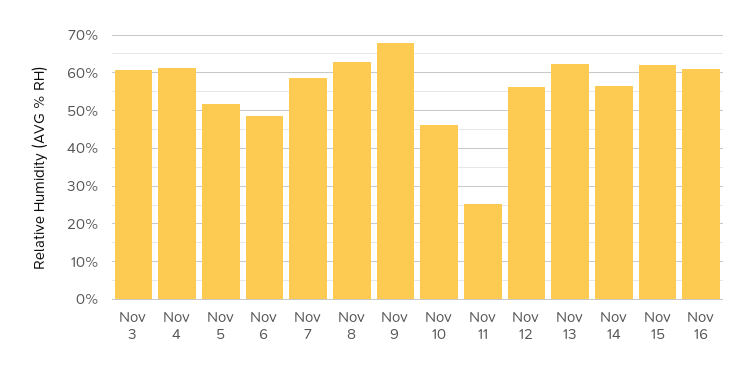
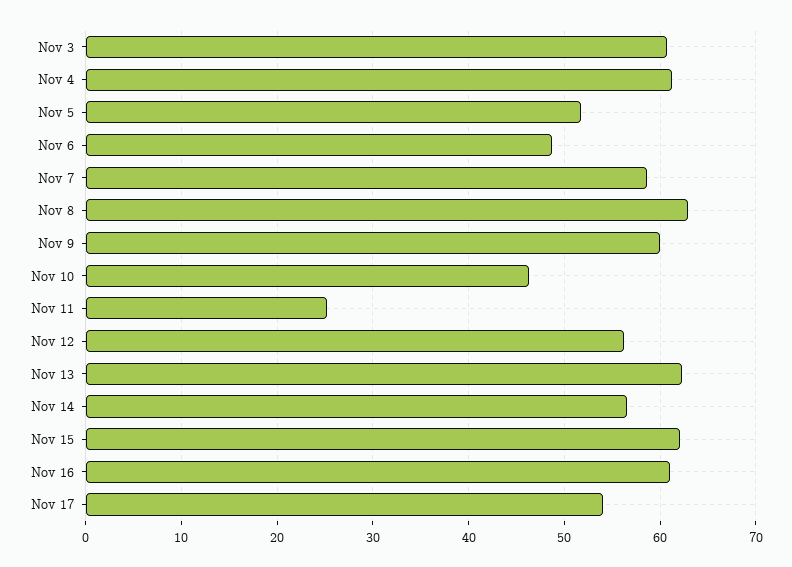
Nov 9: 68 -> 60
Nov 17: none -> 54

